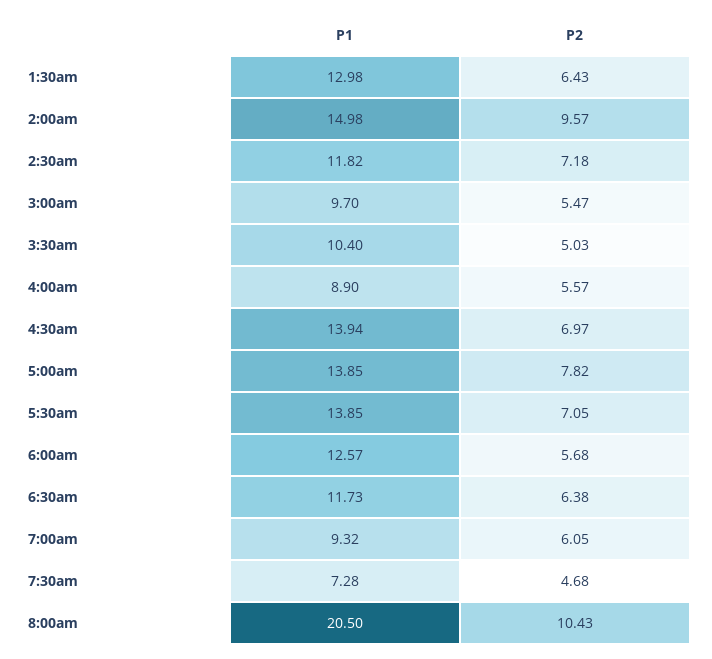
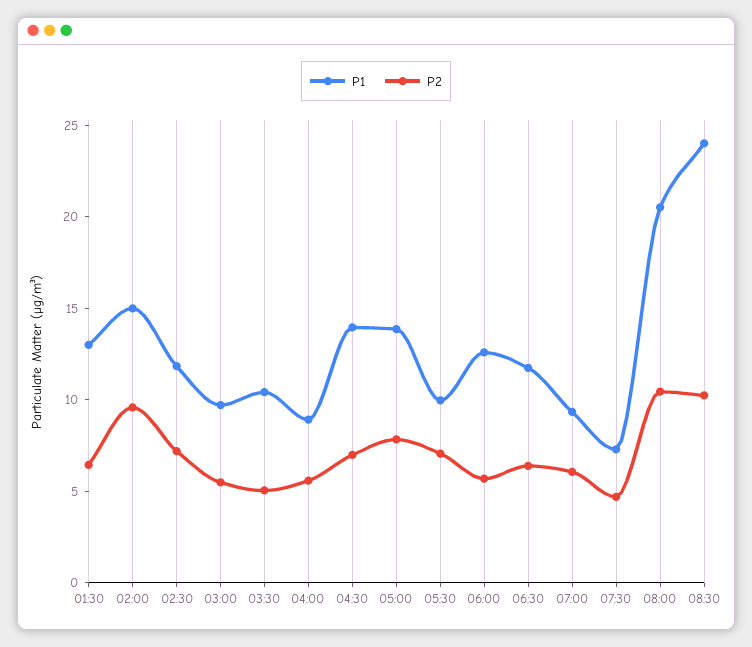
P1, 5:30am: 13.85 -> 10
P1, 08:30: none -> 24
P2, 08:30: none -> 10

